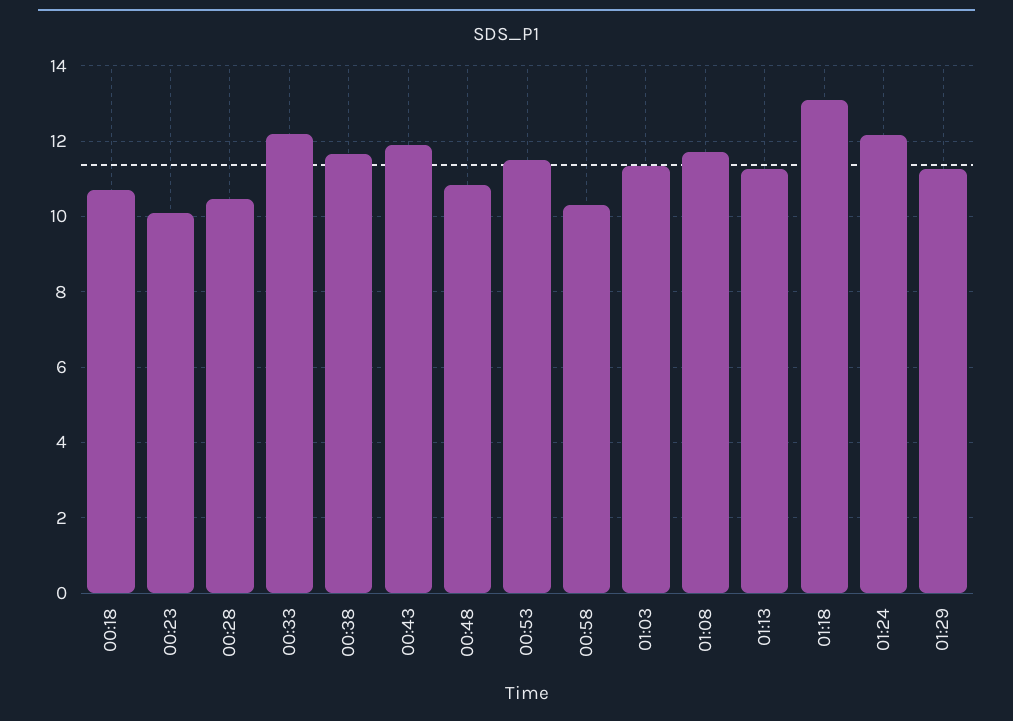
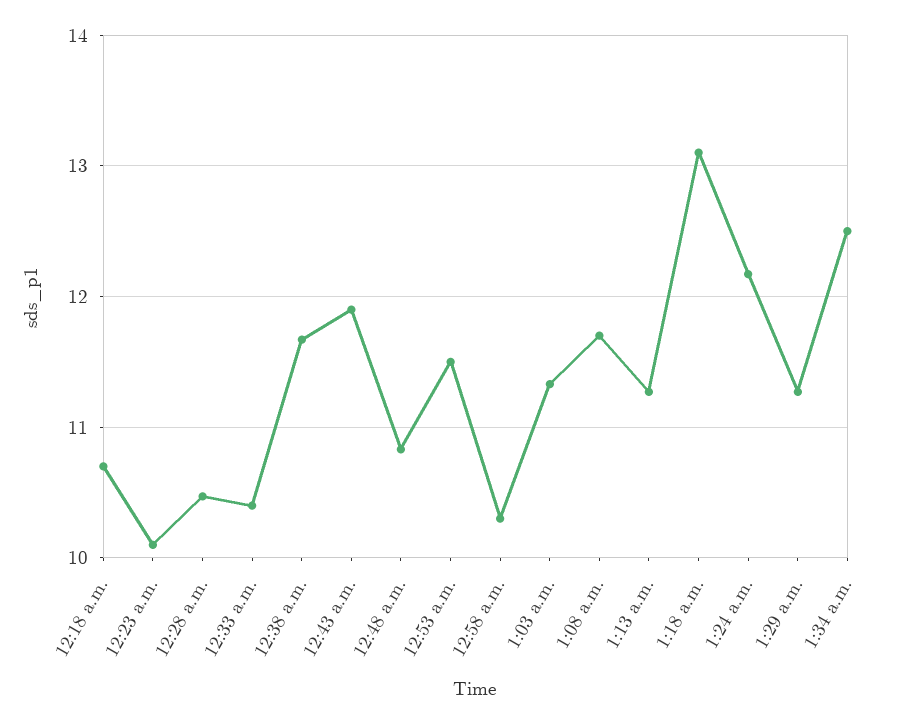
00:33: 12.2 -> 10.4
1:34 a.m.: none -> 12.5

